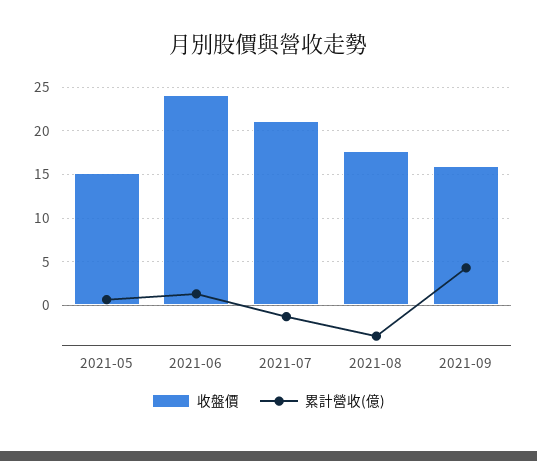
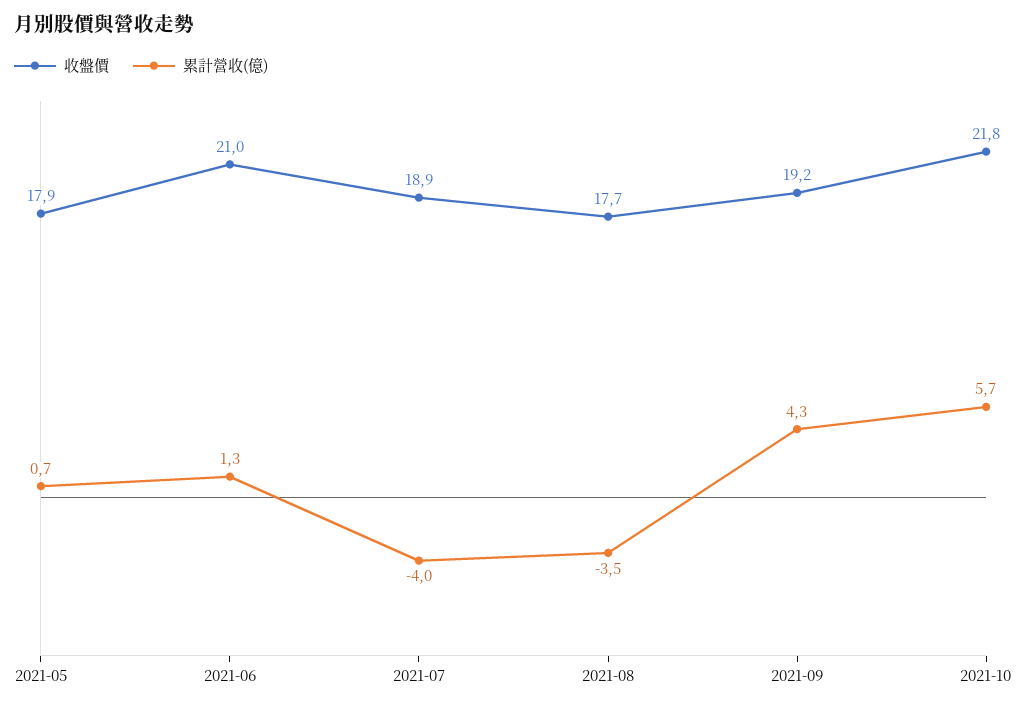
收盤價, 2021-05: 15 -> 17.9
收盤價, 2021-06: 24 -> 21
收盤價, 2021-07: 21 -> 18.9
累計營收(億), 2021-07: -1 -> -4
收盤價, 2021-09: 16 -> 19.2
收盤價, 2021-10: none -> 21.8
累計營收(億), 2021-10: none -> 5.7

